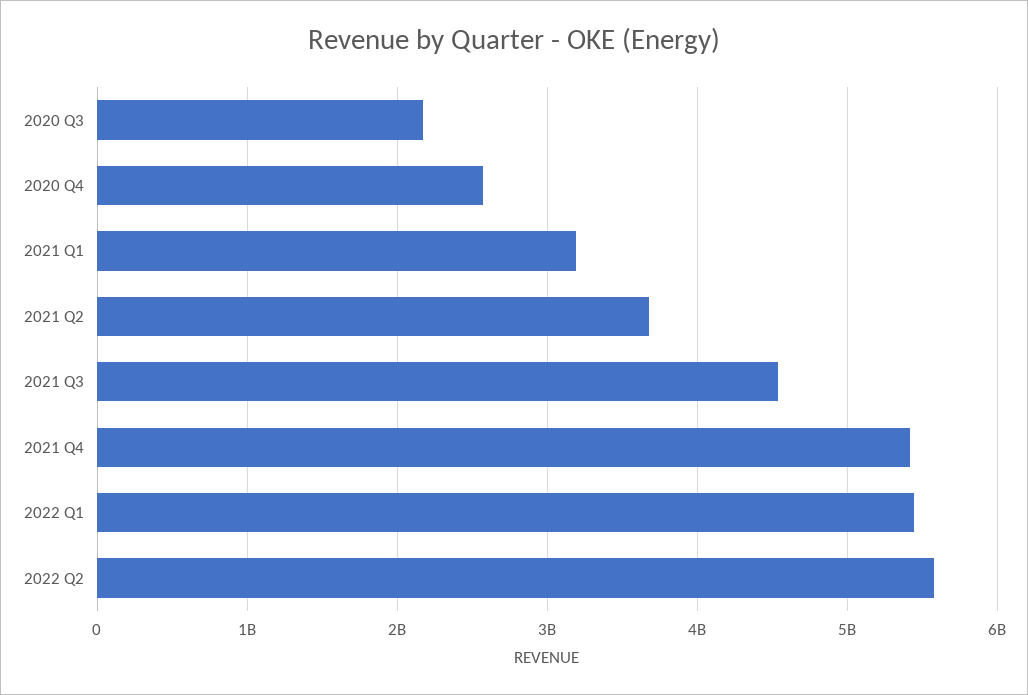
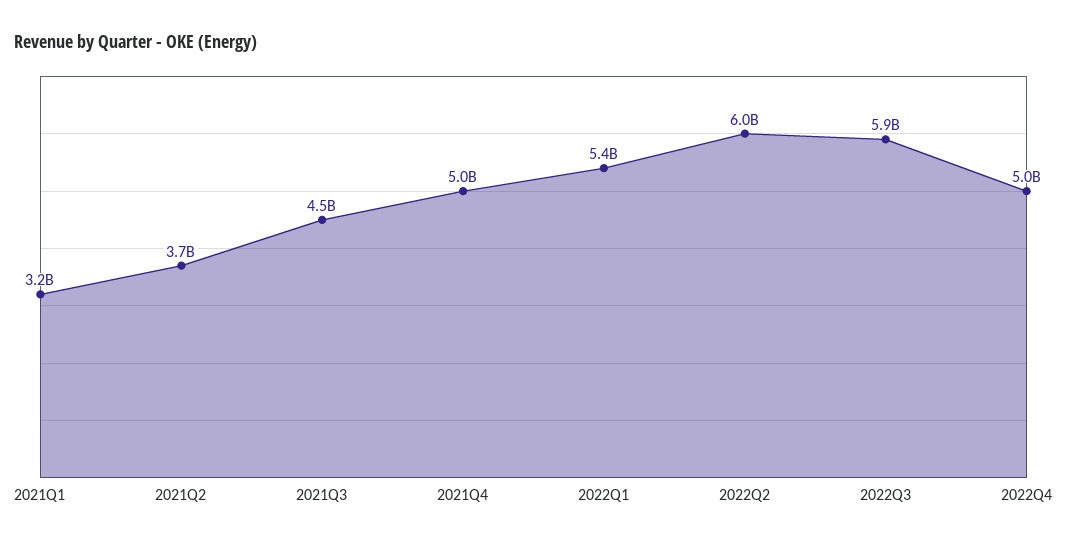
2020 Q3: 2200000000 -> none
2020 Q4: 2600000000 -> none
2021 Q4: 5400000000 -> 5000000000
2022 Q2: 5600000000 -> 6000000000
2022Q3: none -> 5900000000
2022Q4: none -> 5000000000

